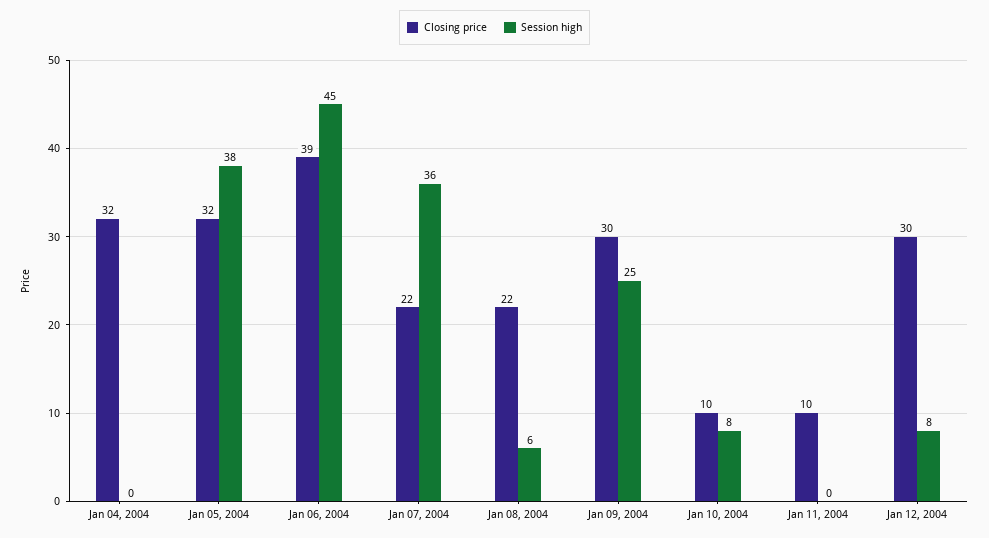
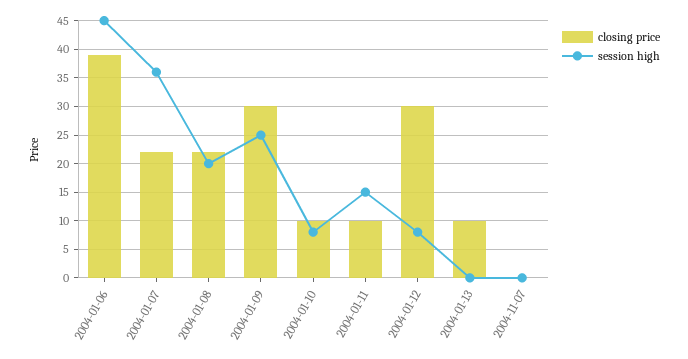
Closing price, Jan 04, 2004: 32 -> none
Session high, Jan 04, 2004: 0 -> none
Closing price, Jan 05, 2004: 32 -> none
Session high, Jan 05, 2004: 38 -> none
Session high, Jan 08, 2004: 6 -> 20
Session high, Jan 11, 2004: 0 -> 15
Closing price, 2004-01-13: none -> 10
Session high, 2004-01-13: none -> 0
Closing price, 2004-11-07: none -> 0
Session high, 2004-11-07: none -> 0

